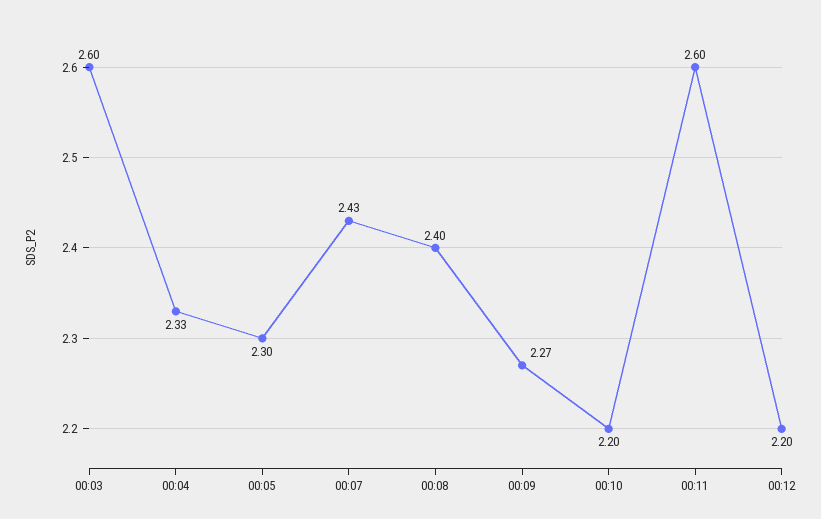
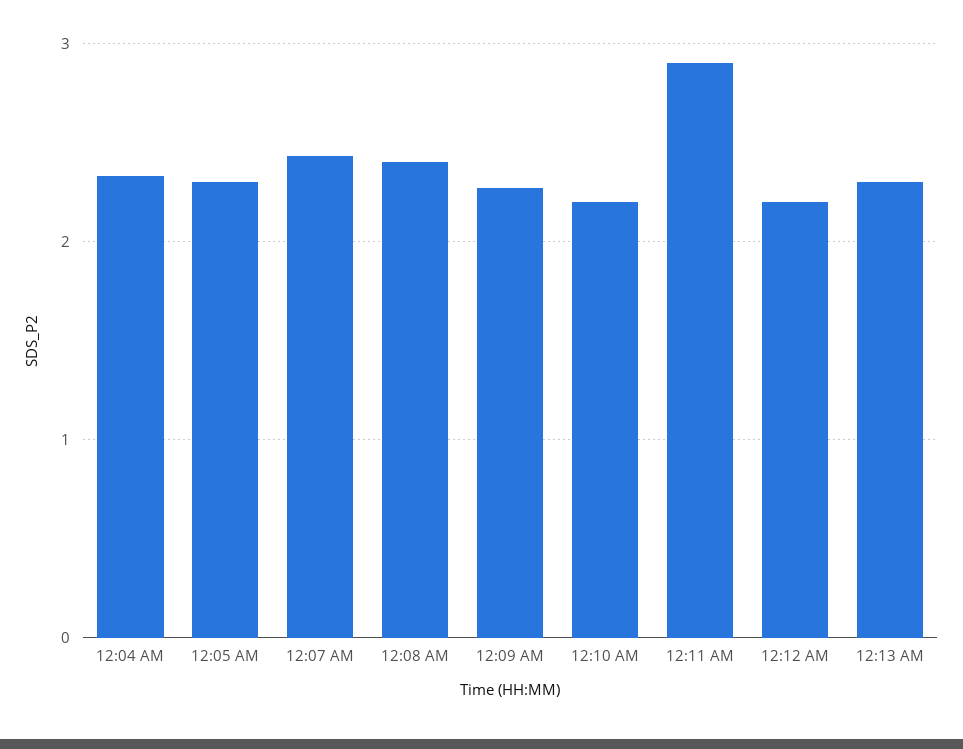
00:03: 2.6 -> none
00:11: 2.6 -> 2.9
12:13 AM: none -> 2.3

